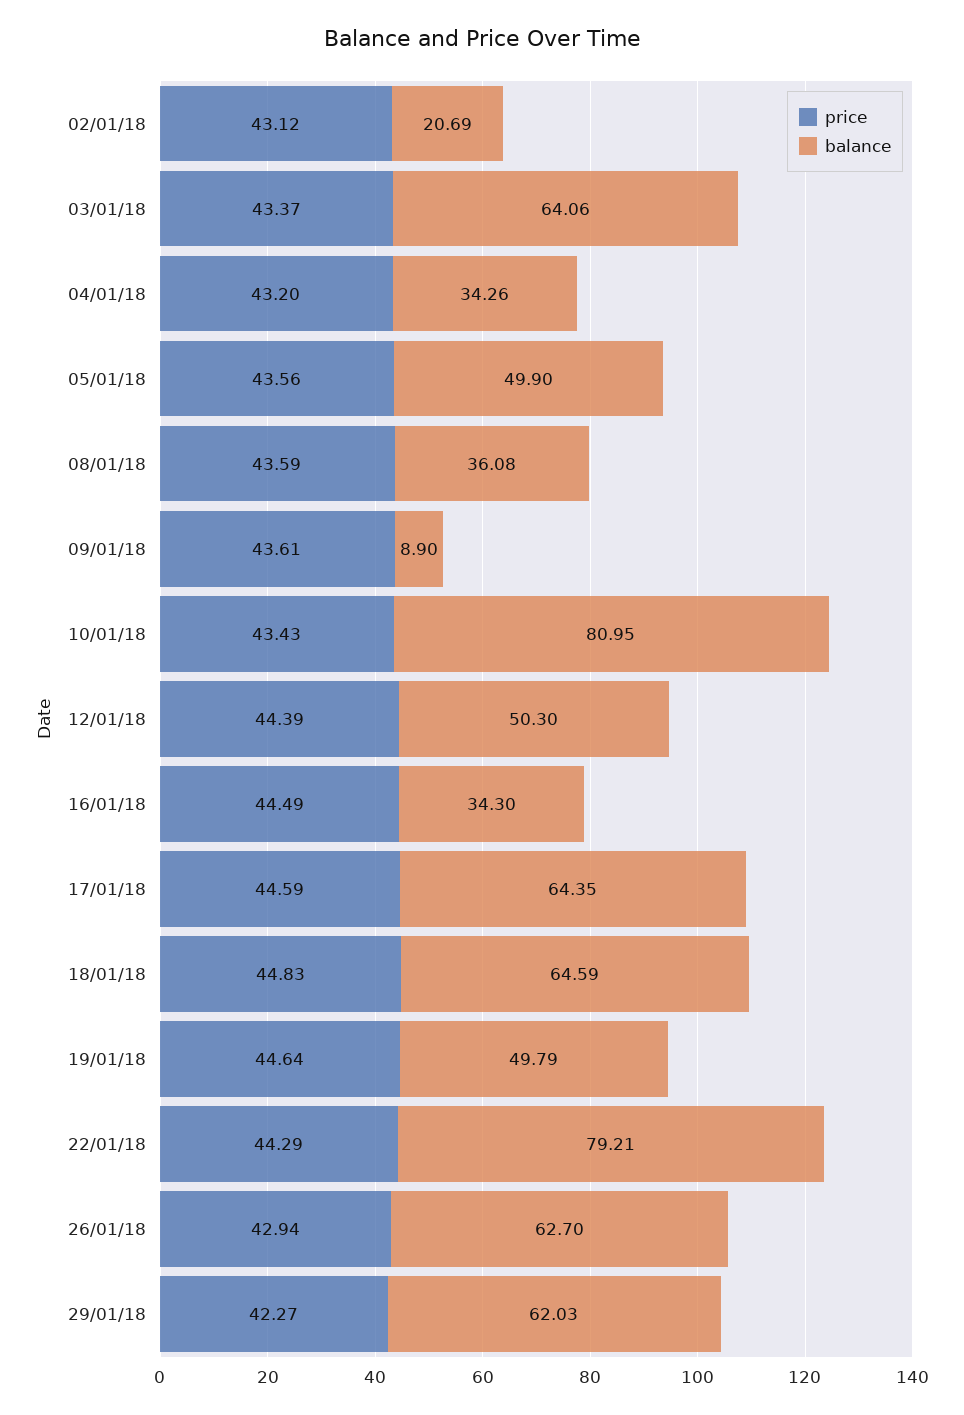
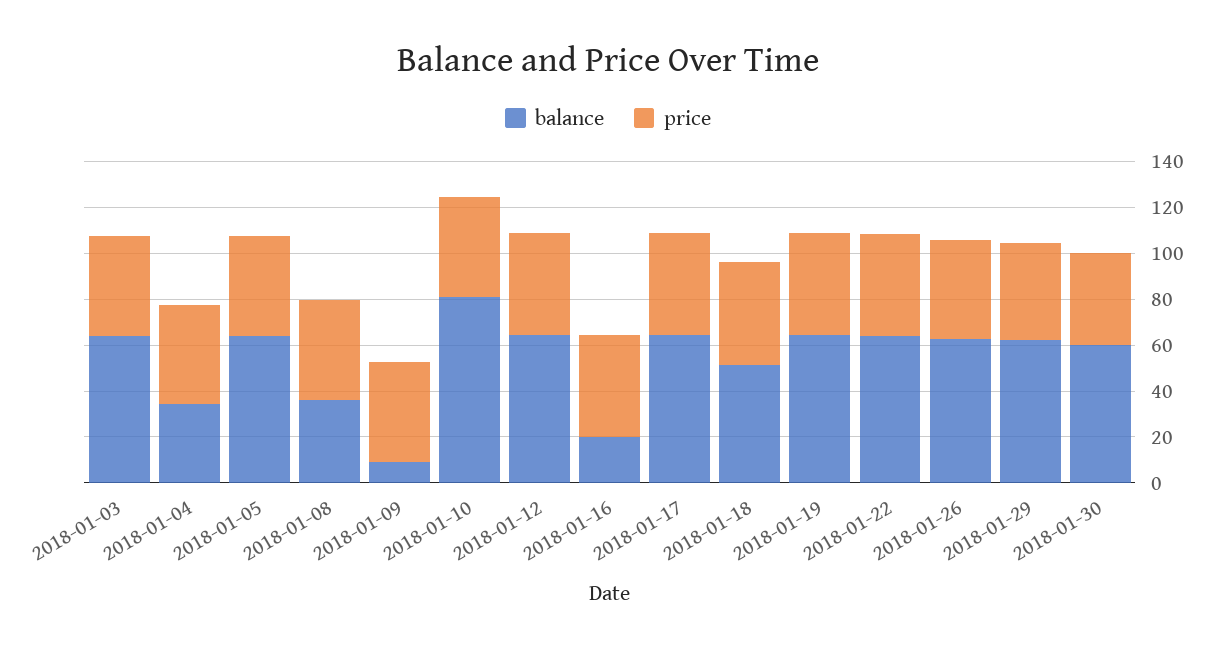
price, 02/01/18: 43.12 -> none
balance, 02/01/18: 20.69 -> none
balance, 05/01/18: 49.9 -> 65
balance, 12/01/18: 50.3 -> 65
balance, 16/01/18: 34.3 -> 20
balance, 18/01/18: 64.59 -> 50
balance, 19/01/18: 49.79 -> 65
balance, 22/01/18: 79.21 -> 65
balance, 2018-01-30: none -> 60
price, 2018-01-30: none -> 40

